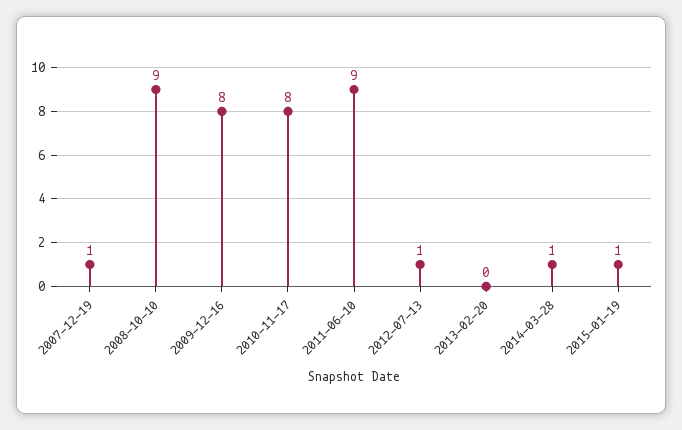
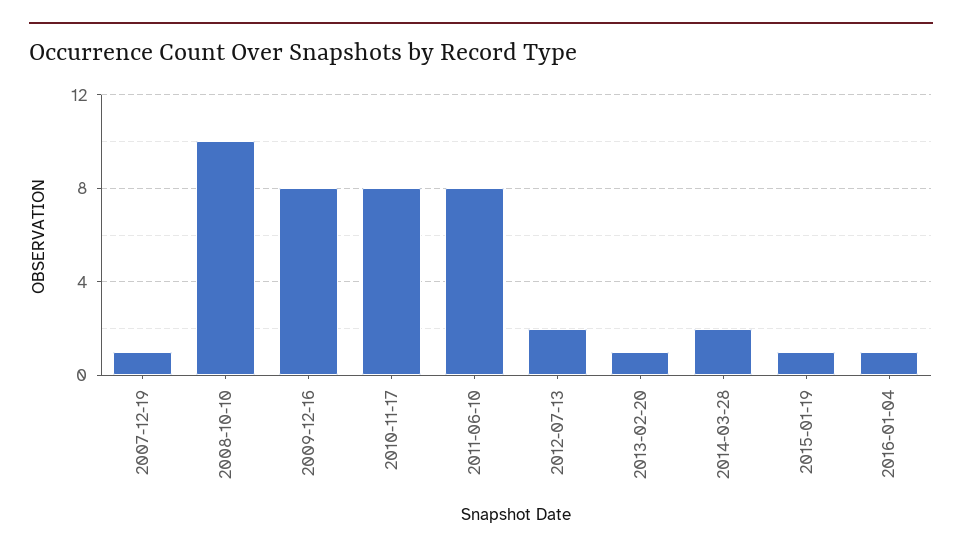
2008-10-10: 9 -> 10
2011-06-10: 9 -> 8
2012-07-13: 1 -> 2
2013-02-20: 0 -> 1
2014-03-28: 1 -> 2
2016-01-04: none -> 1

